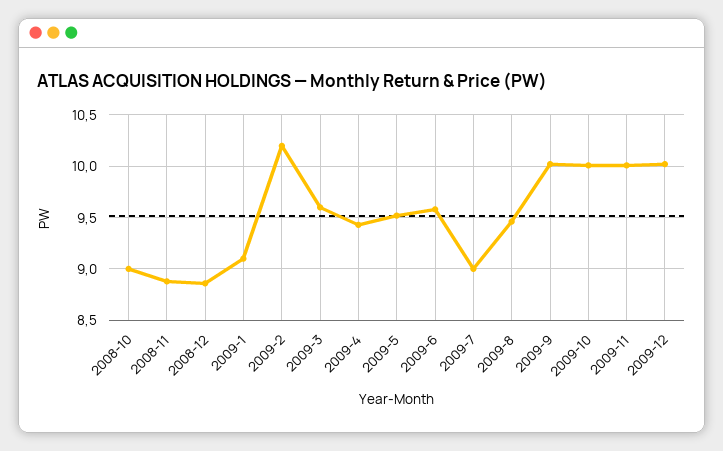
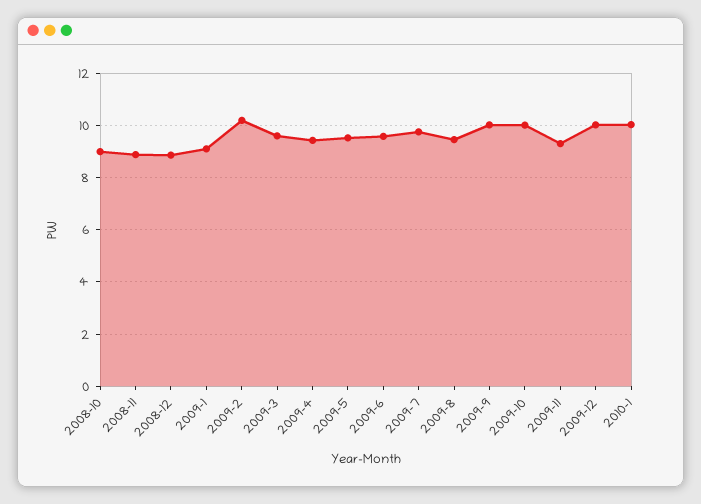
2009-7: 9 -> 9.75
2009-11: 10 -> 9.25
2010-1: none -> 10

